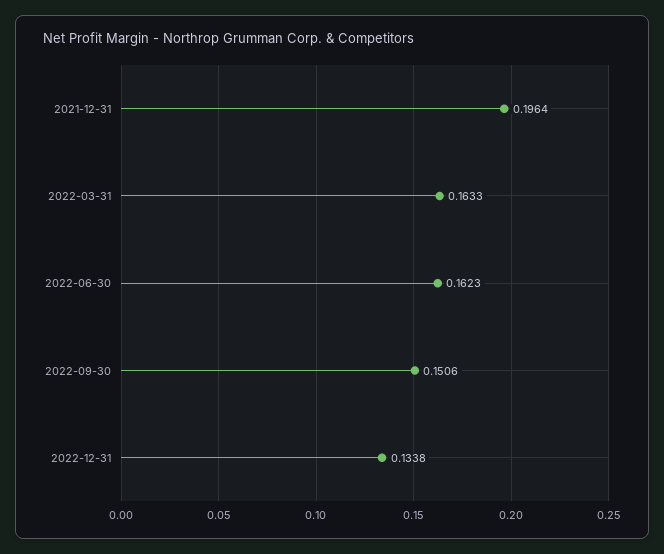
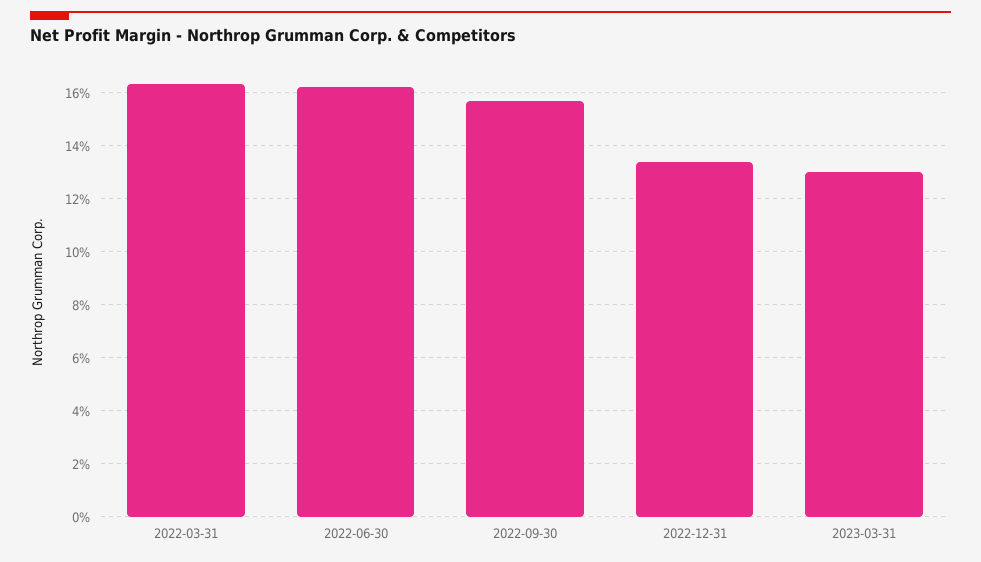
2021-12-31: 0.1964 -> none
2022-09-30: 0.1506 -> 0.1575
2023-03-31: none -> 0.13

